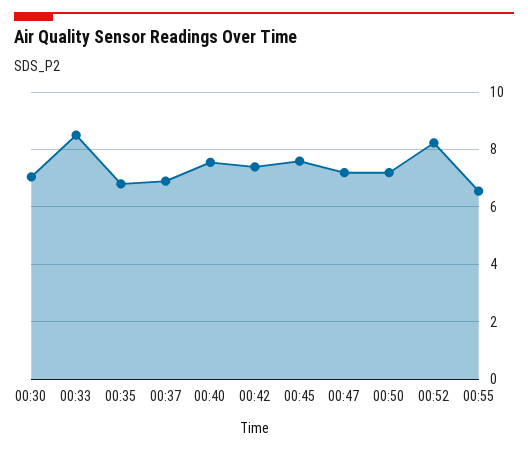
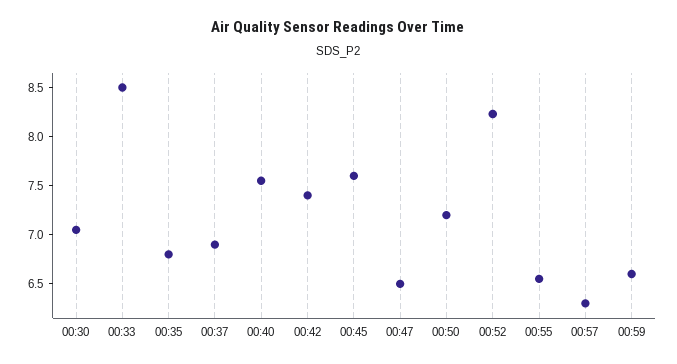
00:47: 7.25 -> 6.5
00:57: none -> 6.3
00:59: none -> 6.6

